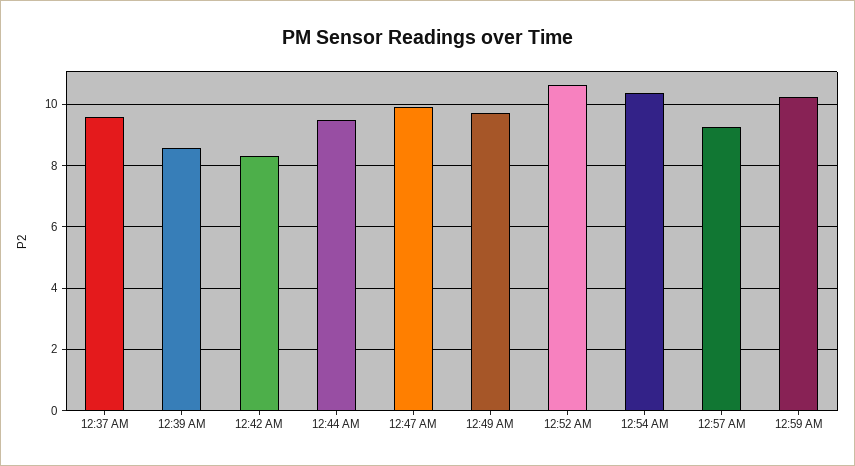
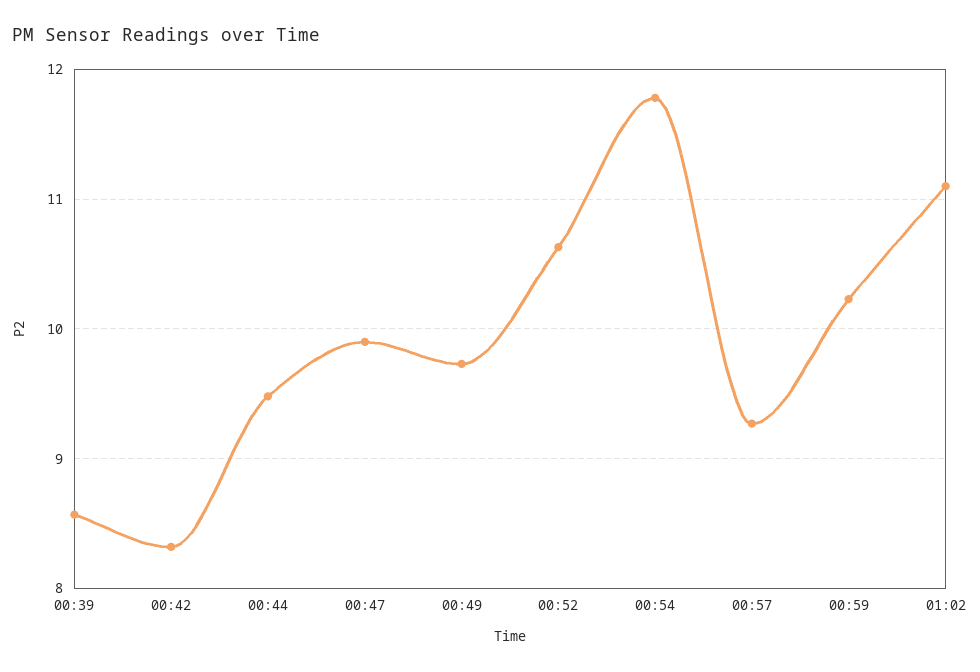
12:37 AM: 9.6 -> none
12:54 AM: 10.4 -> 11.8
01:02: none -> 11.1

